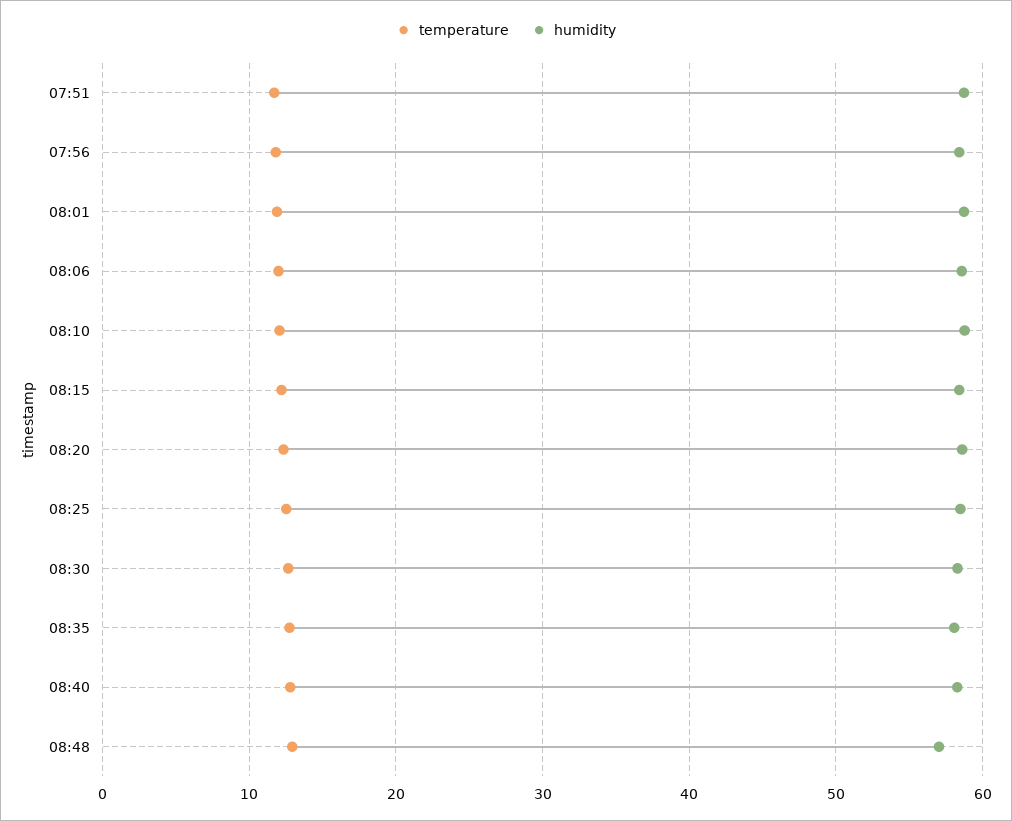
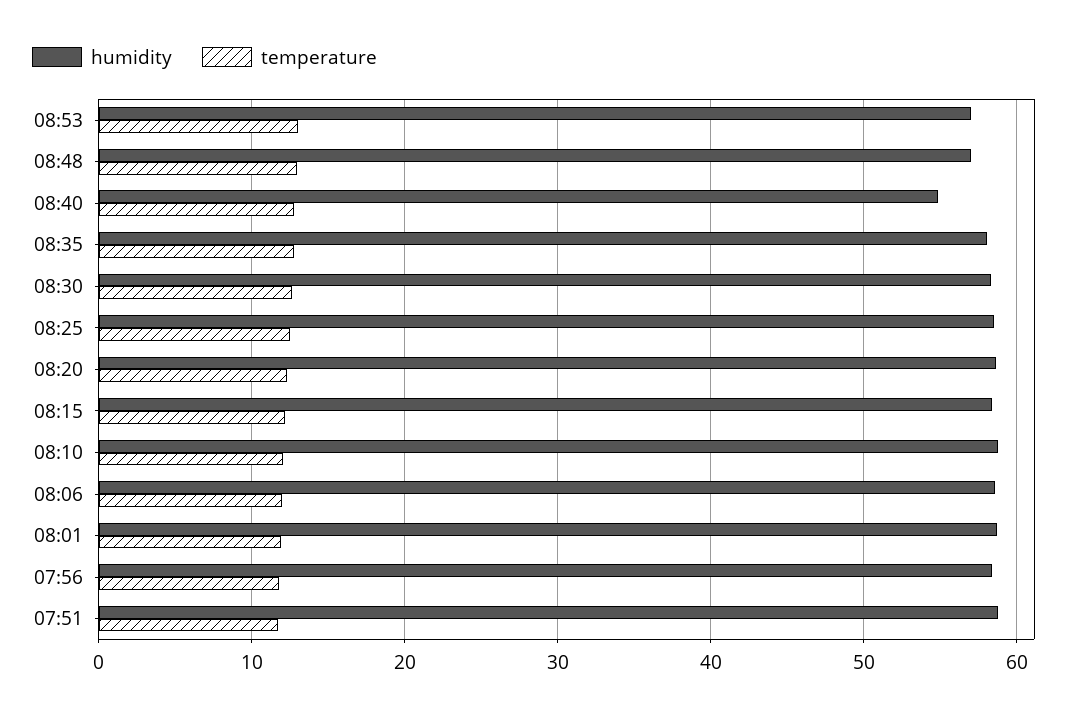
humidity, 08:40: 58 -> 55
humidity, 08:53: none -> 57
temperature, 08:53: none -> 13

